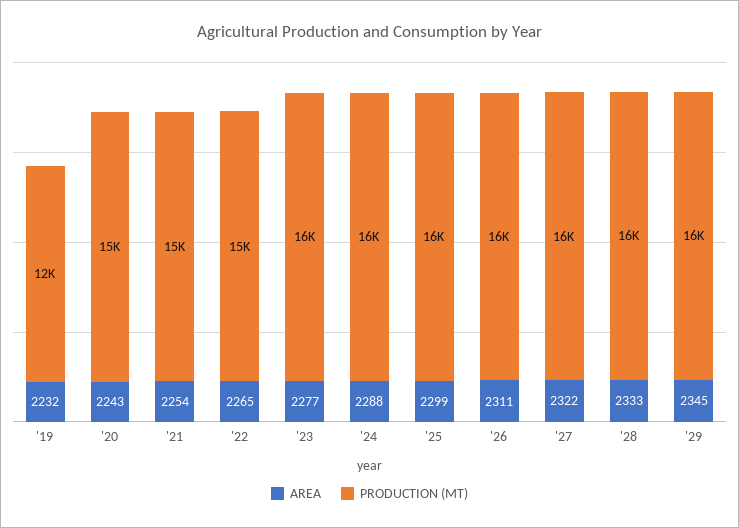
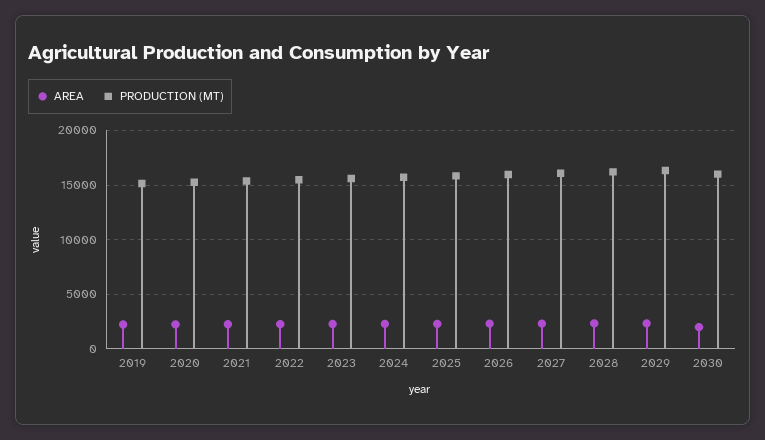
PRODUCTION (MT), '19: 12000 -> 15000
AREA, 2030: none -> 2000
PRODUCTION (MT), 2030: none -> 16000

